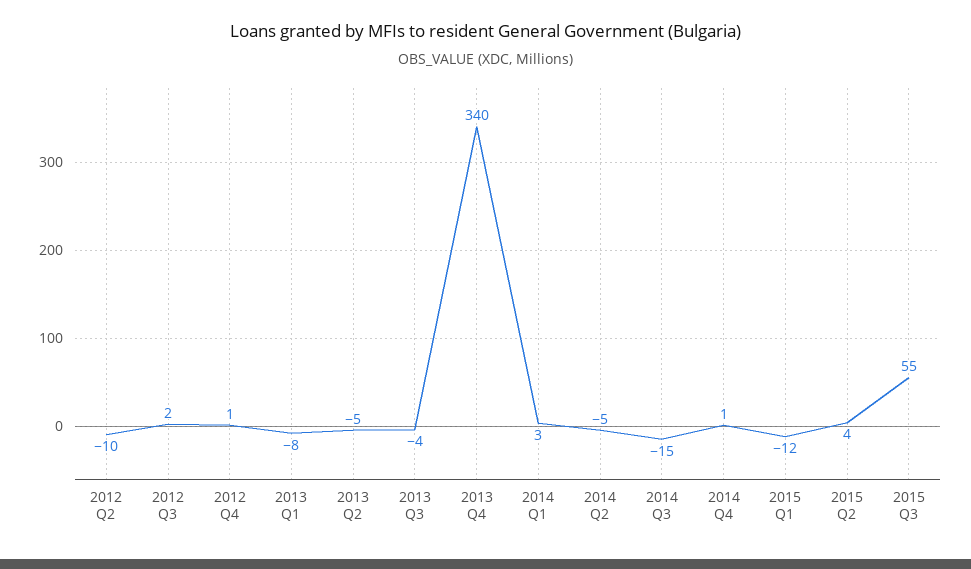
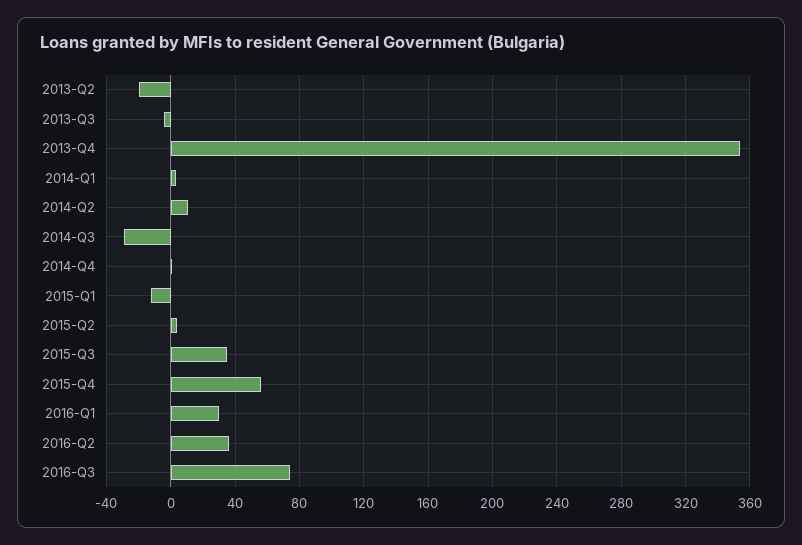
2012 Q2: -10 -> none
2012 Q3: 2 -> none
2012 Q4: 1 -> none
2013 Q1: -8 -> none
2013 Q2: -5 -> -20
2013 Q4: 340 -> 355
2014 Q2: -5 -> 10
2014 Q3: -15 -> -30
2015 Q3: 55 -> 35
2015-Q4: none -> 55
2016-Q1: none -> 30
2016-Q2: none -> 35
2016-Q3: none -> 75

